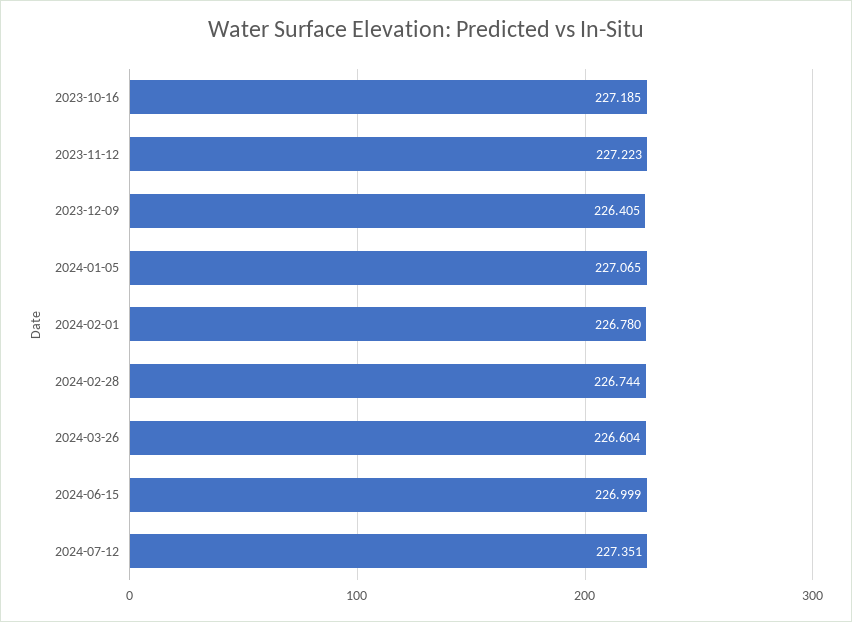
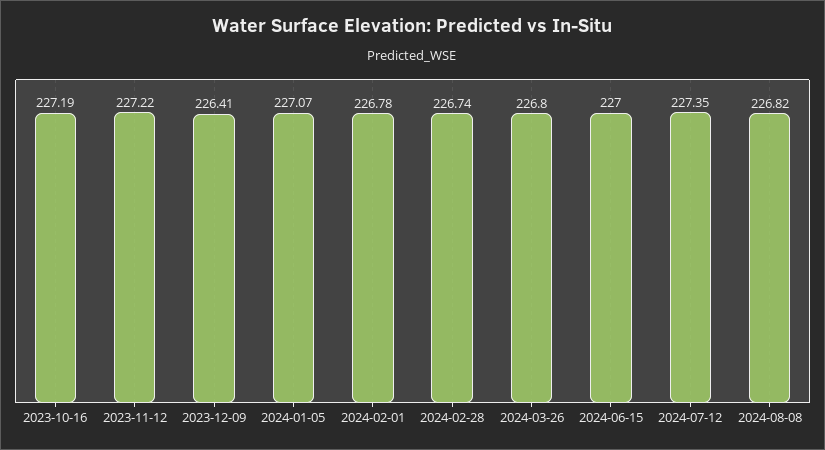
2024-03-26: 226.604 -> 226.8
2024-08-08: none -> 226.82

